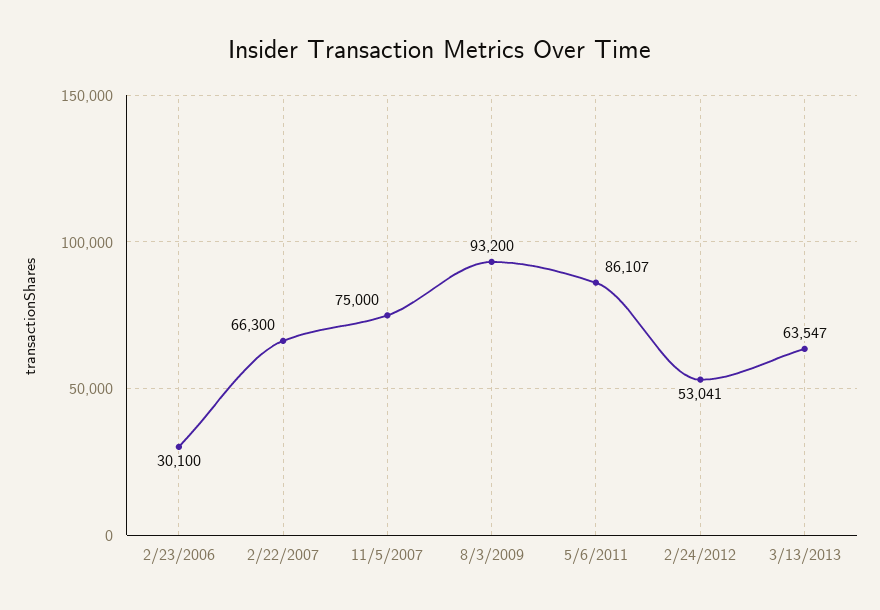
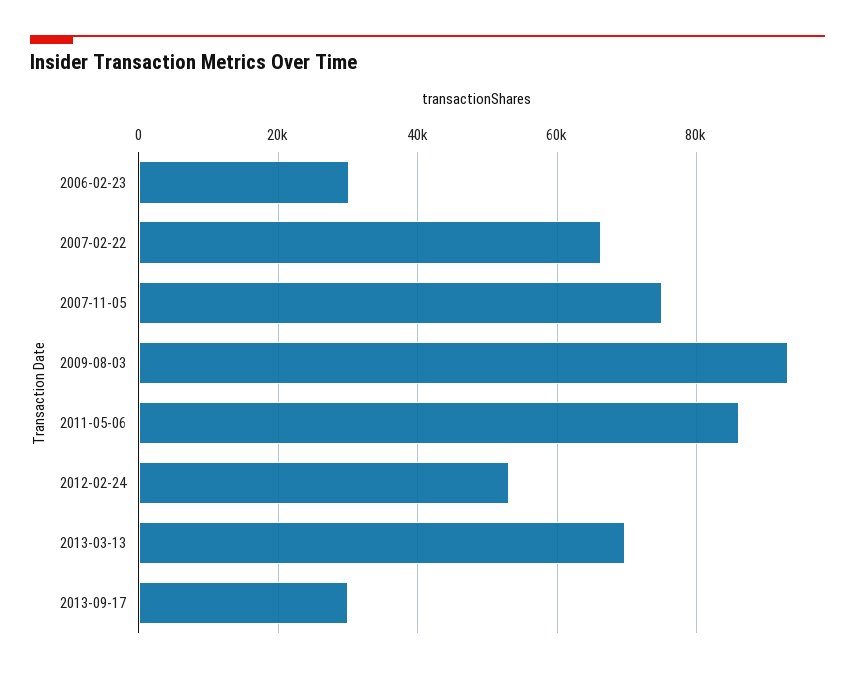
3/13/2013: 63547 -> 70000
2013-09-17: none -> 30000

